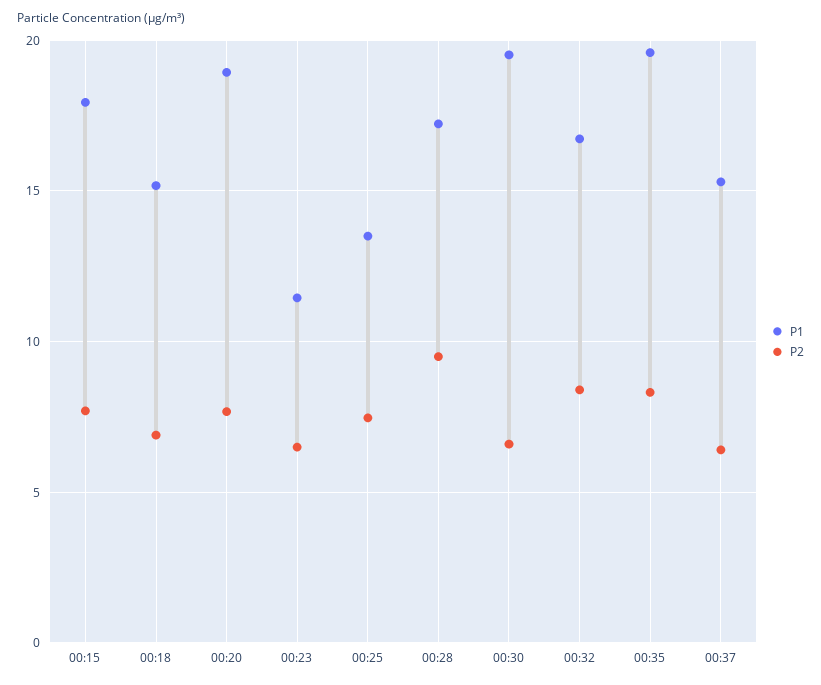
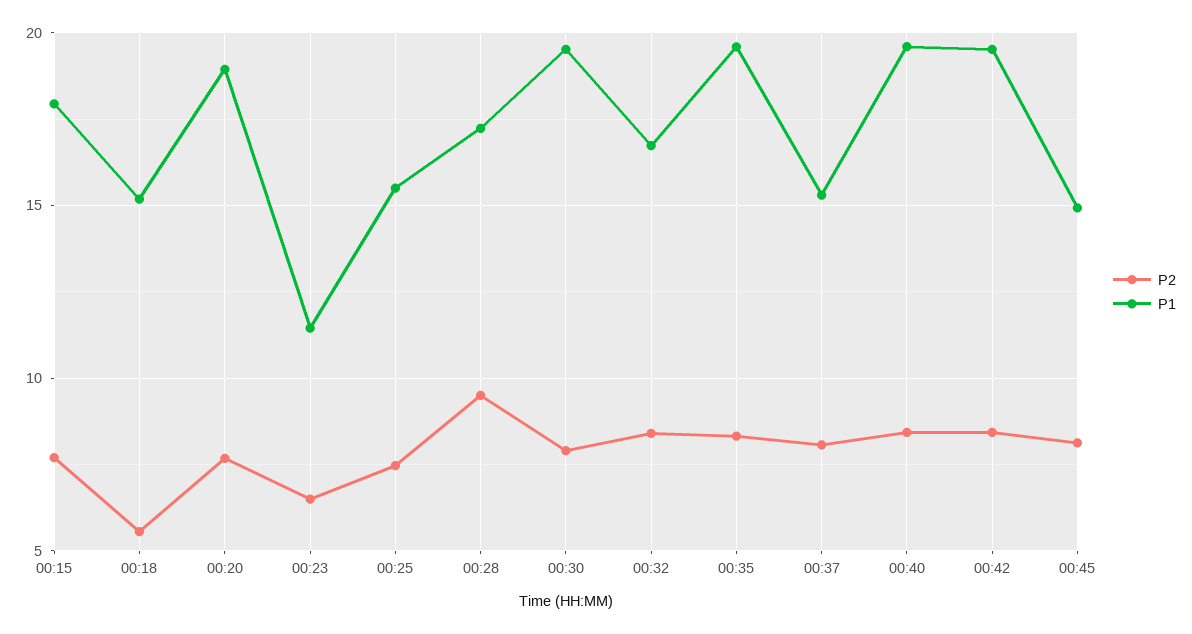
P2, 00:18: 7 -> 5.5
P1, 00:25: 13.5 -> 15.5
P2, 00:30: 6.5 -> 8
P2, 00:37: 6.5 -> 8
P2, 00:40: none -> 8.5
P1, 00:40: none -> 19.5
P2, 00:42: none -> 8.5
P1, 00:42: none -> 19.5
P2, 00:45: none -> 8
P1, 00:45: none -> 15

